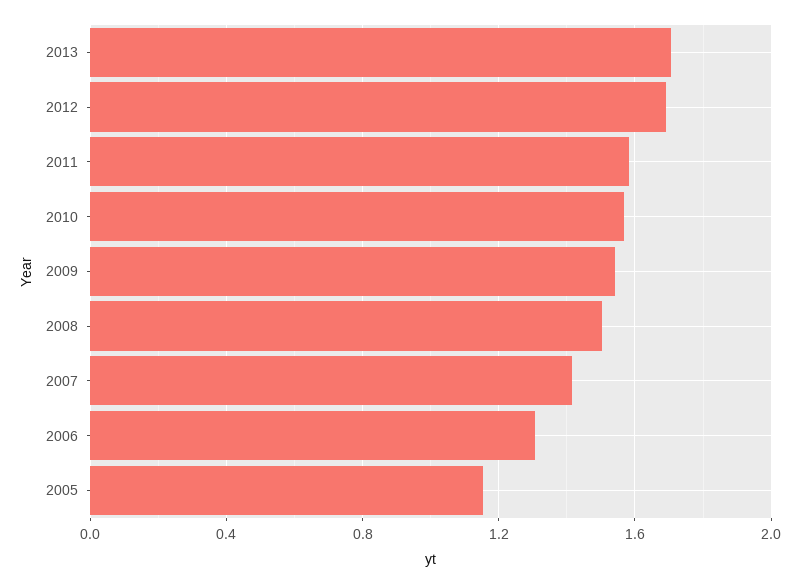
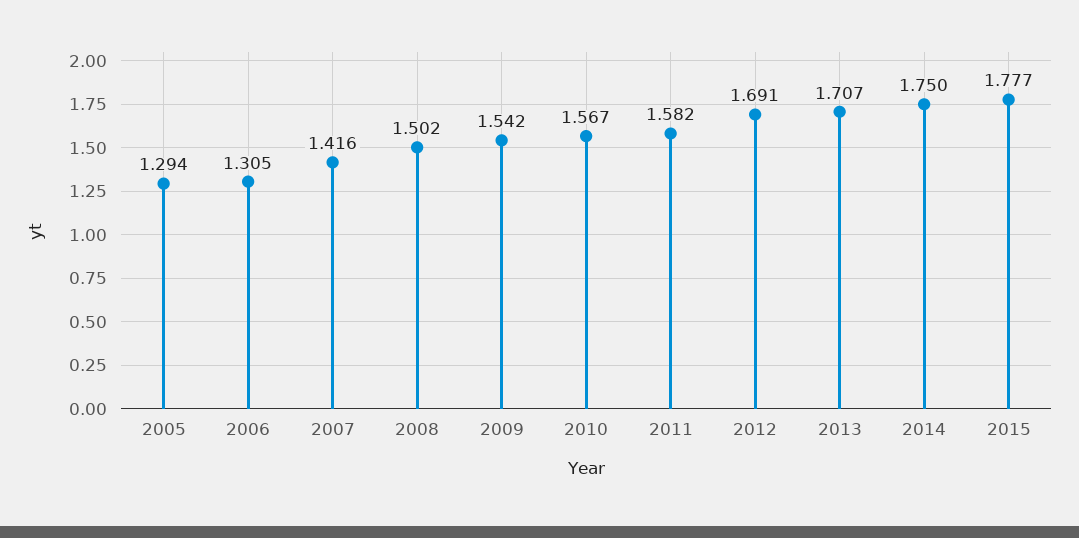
2005: 1.15 -> 1.294
2014: none -> 1.75
2015: none -> 1.777

